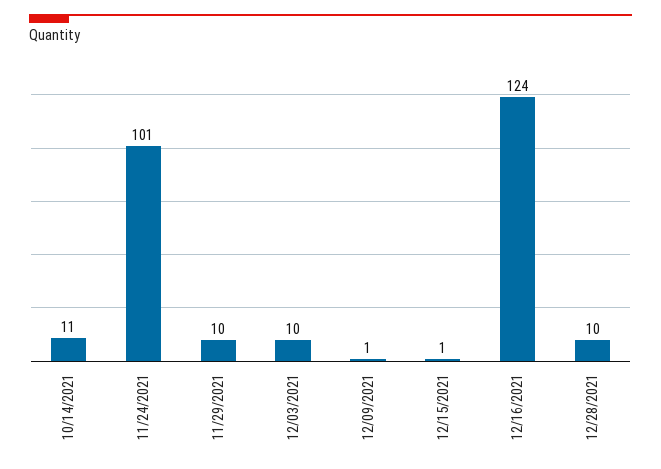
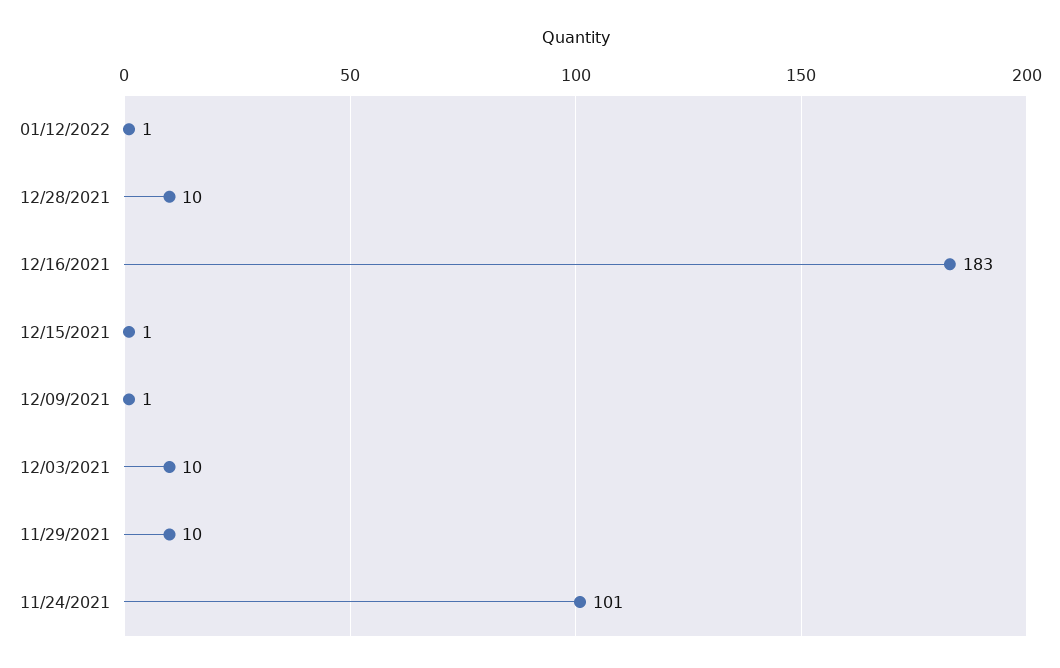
10/14/2021: 11 -> none
12/16/2021: 124 -> 183
01/12/2022: none -> 1

